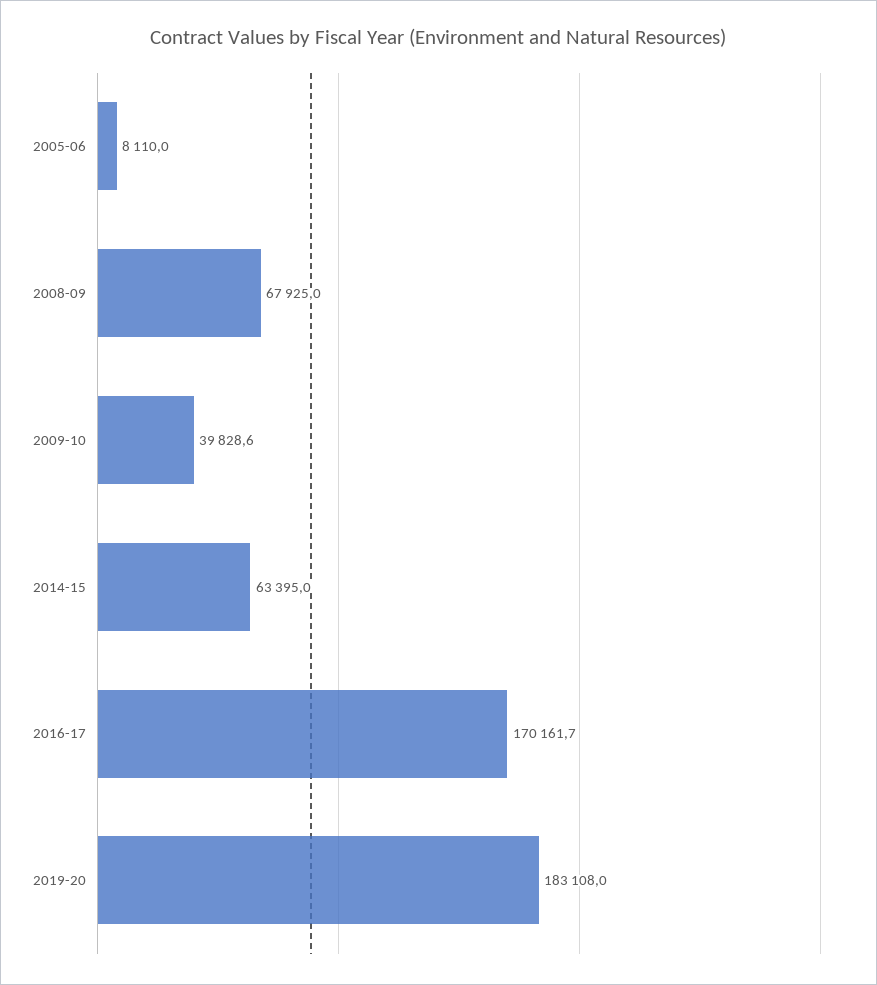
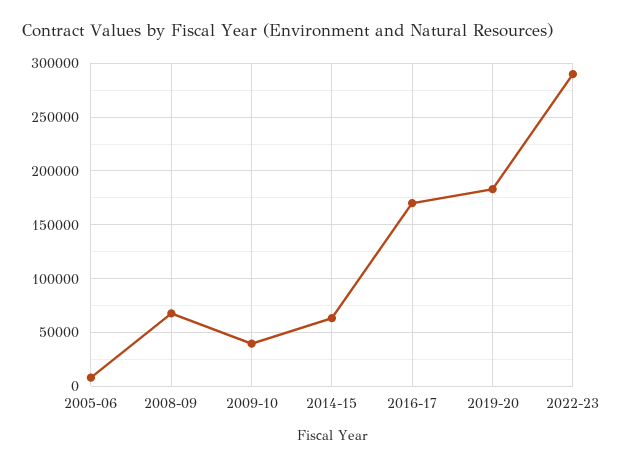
2022-23: none -> 290000

